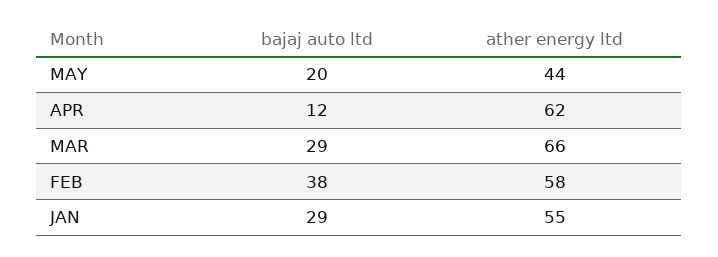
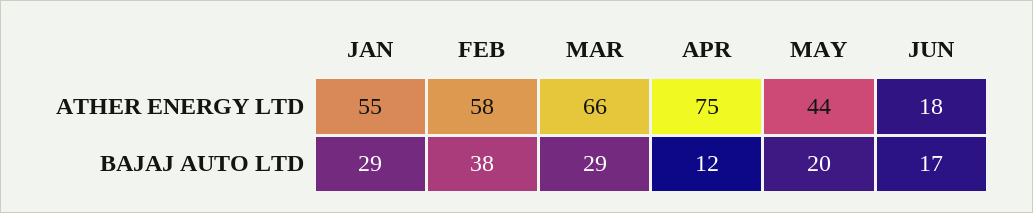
ather energy ltd, APR: 62 -> 75
ather energy ltd, JUN: none -> 18
bajaj auto ltd, JUN: none -> 17

